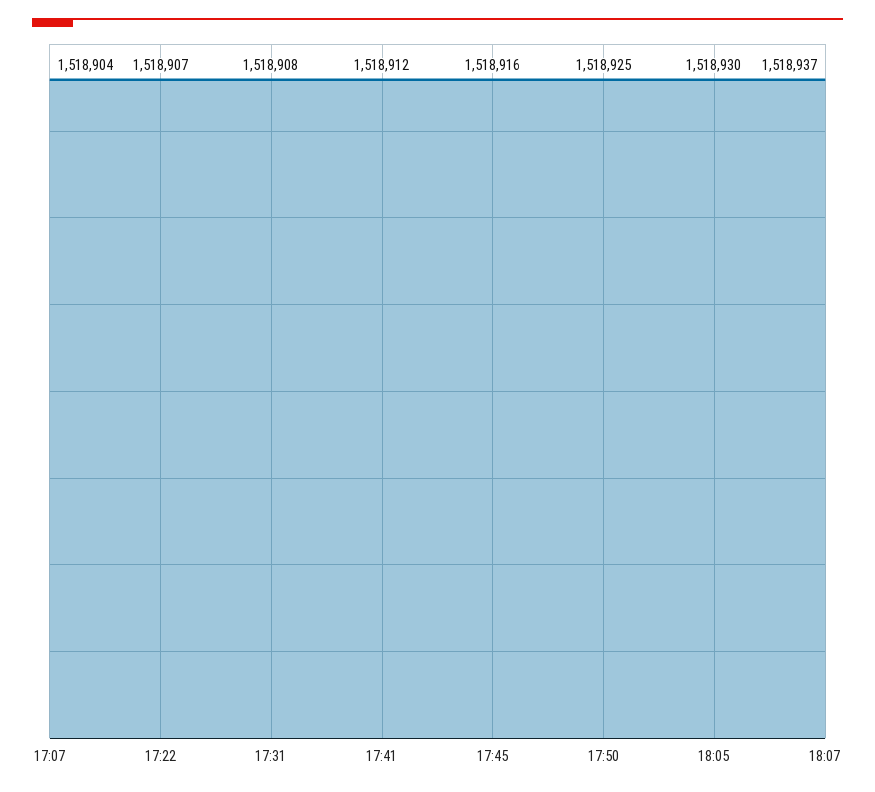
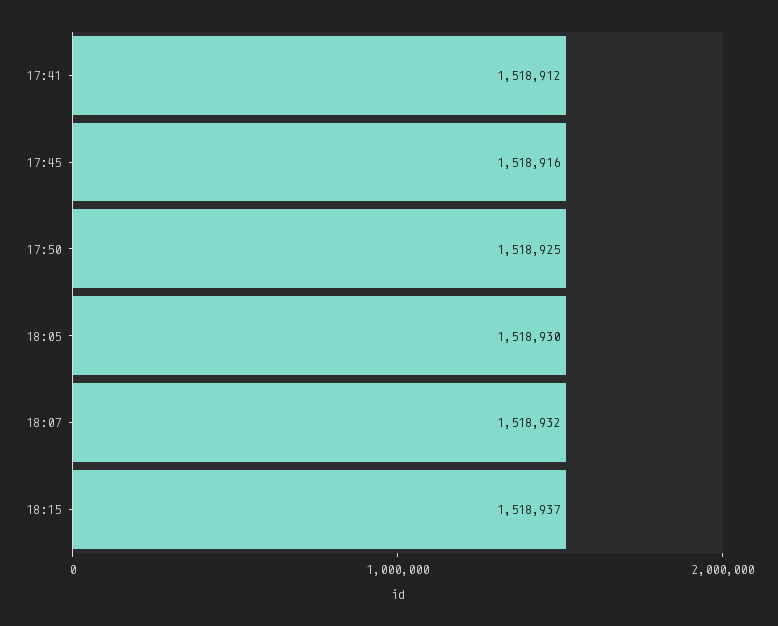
17:07: 1518904 -> none
17:22: 1518907 -> none
17:31: 1518908 -> none
18:07: 1518937 -> 1518932
18:15: none -> 1518937

